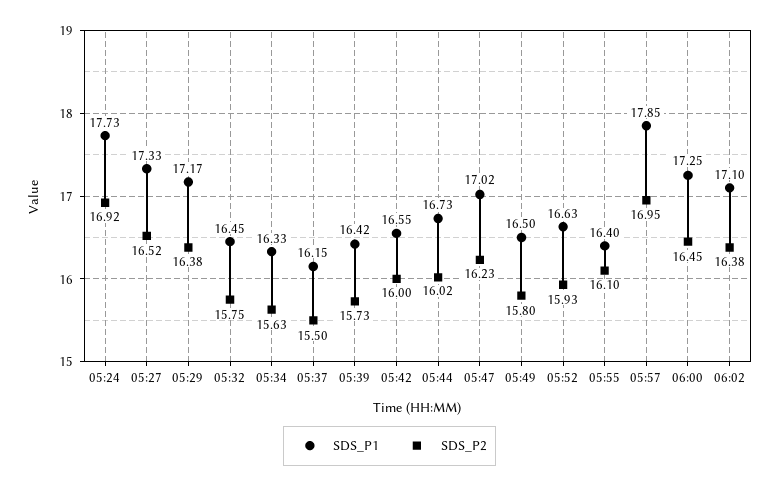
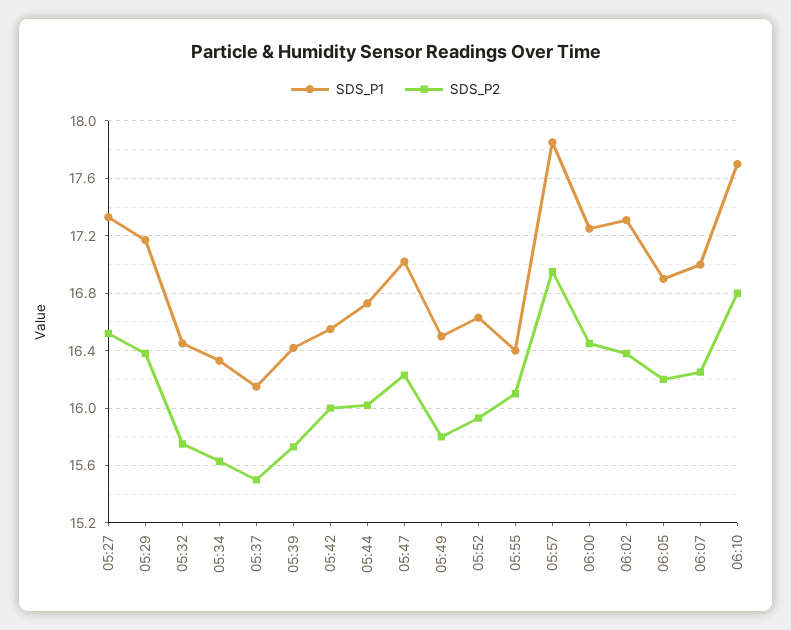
SDS_P1, 05:24: 17.73 -> none
SDS_P2, 05:24: 16.92 -> none
SDS_P1, 06:02: 17.1 -> 17.3
SDS_P1, 06:05: none -> 16.9
SDS_P2, 06:05: none -> 16.2
SDS_P1, 06:07: none -> 17
SDS_P2, 06:07: none -> 16.25
SDS_P1, 06:10: none -> 17.7
SDS_P2, 06:10: none -> 16.8

